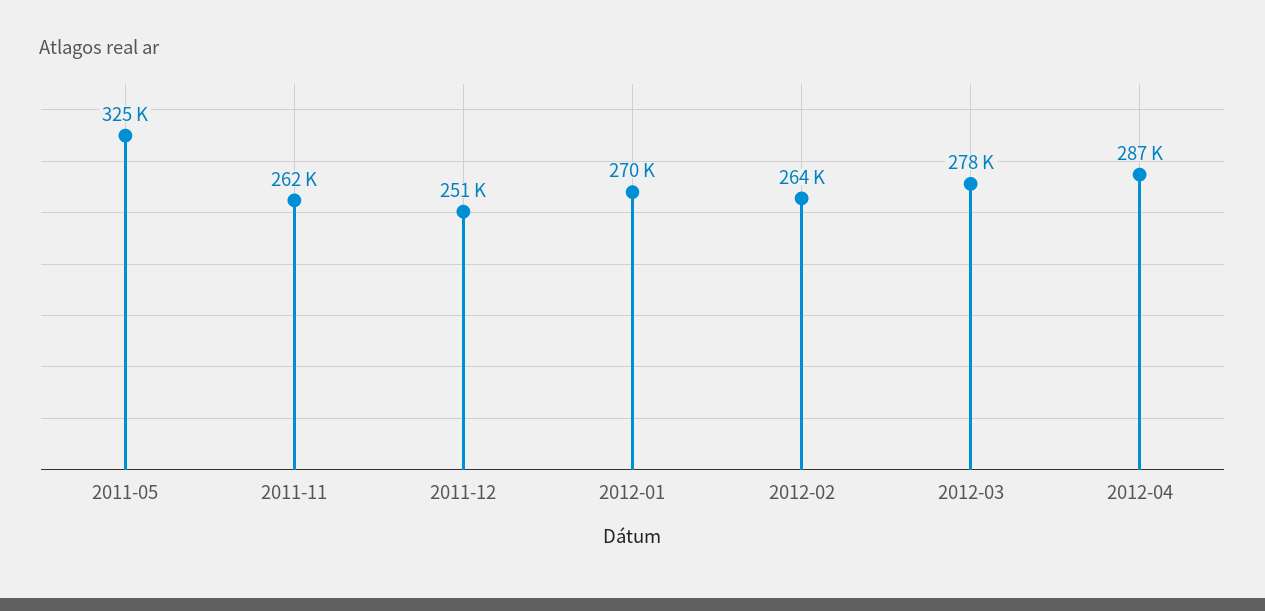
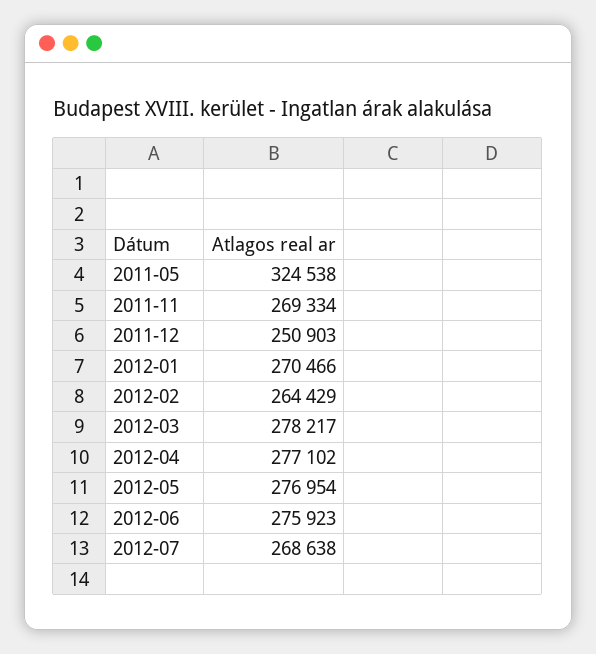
2011-11: 262000 -> 269334
2012-04: 287000 -> 277102
2012-05: none -> 276954
2012-06: none -> 275923
2012-07: none -> 268638

